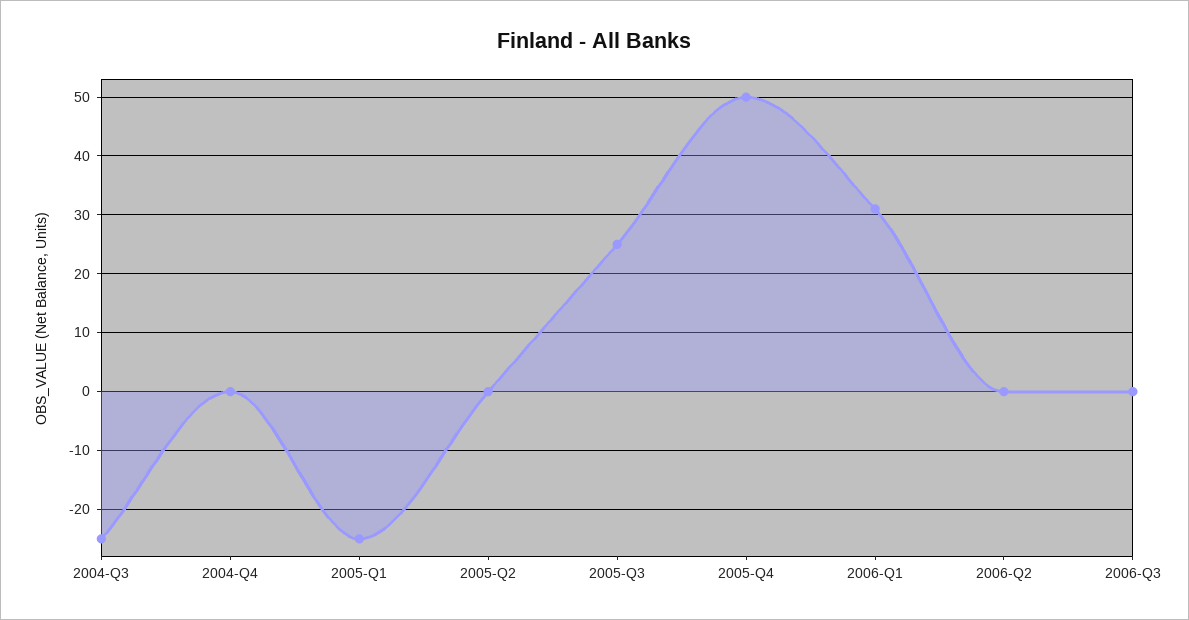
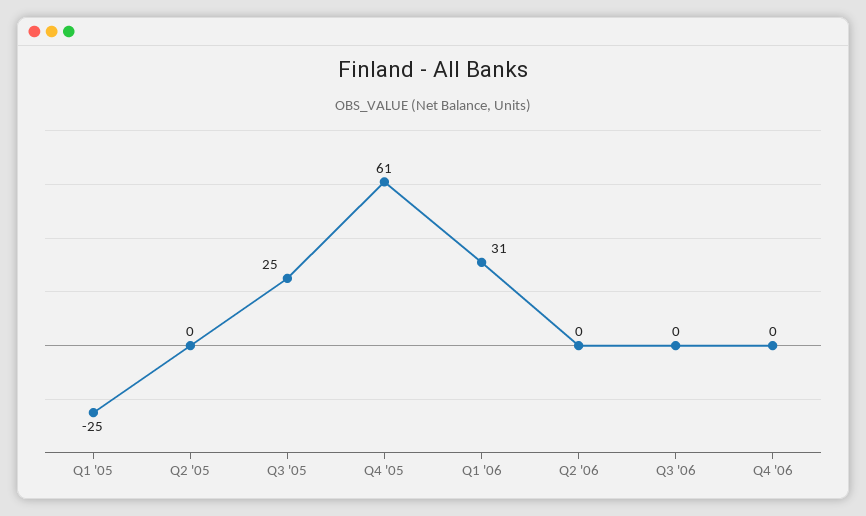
2004-Q3: -25 -> none
2004-Q4: 0 -> none
2005-Q4: 50 -> 61
Q4 '06: none -> 0

